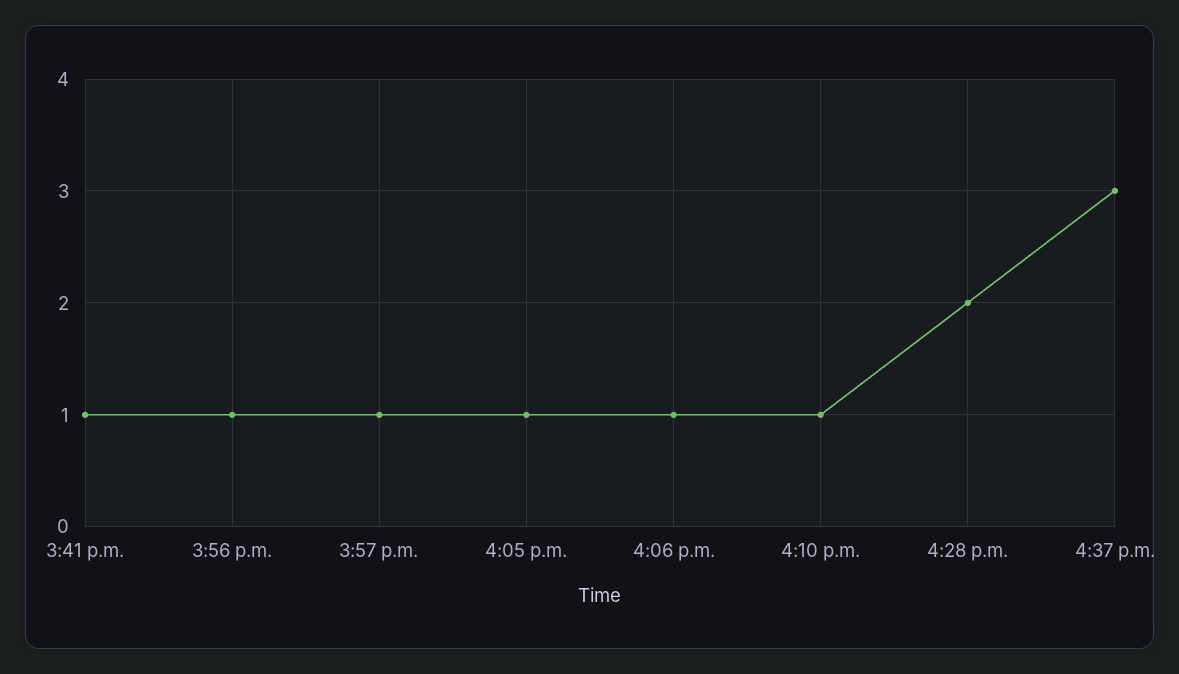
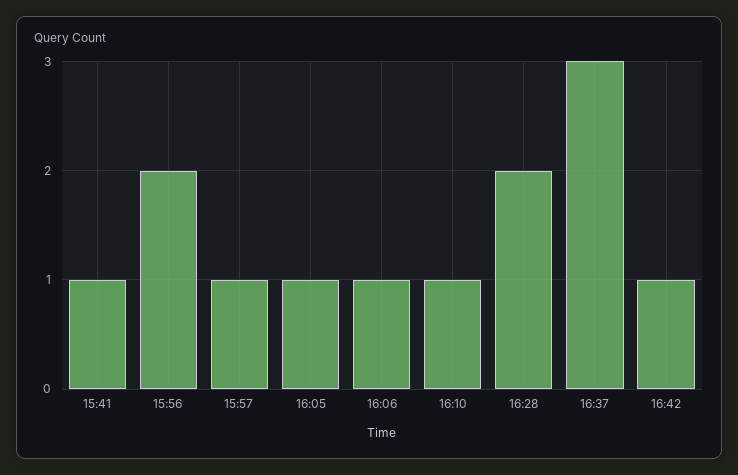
3:56 p.m.: 1 -> 2
16:42: none -> 1

